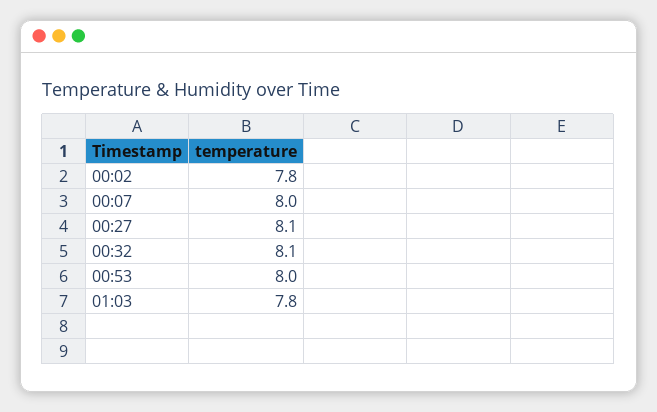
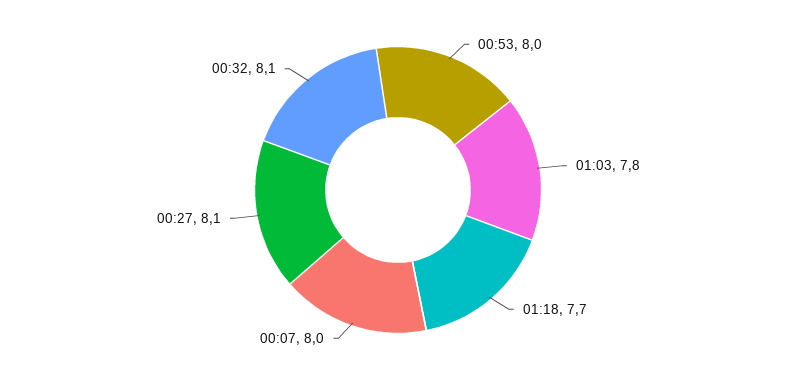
00:02: 7.8 -> none
01:18: none -> 7.7

